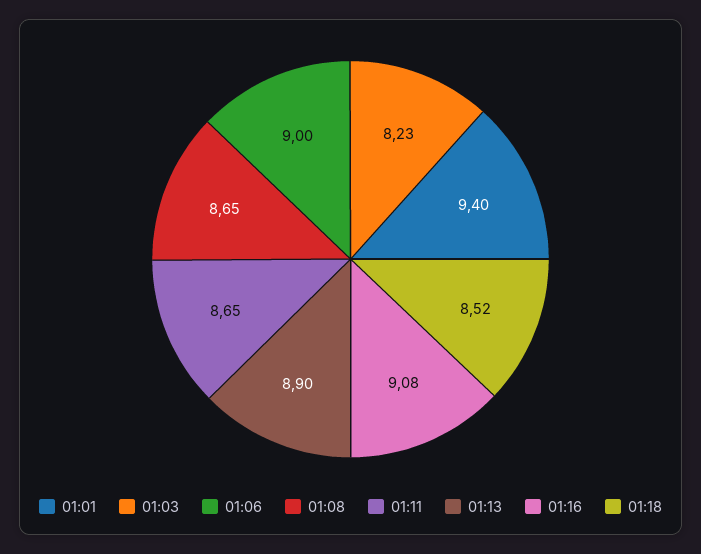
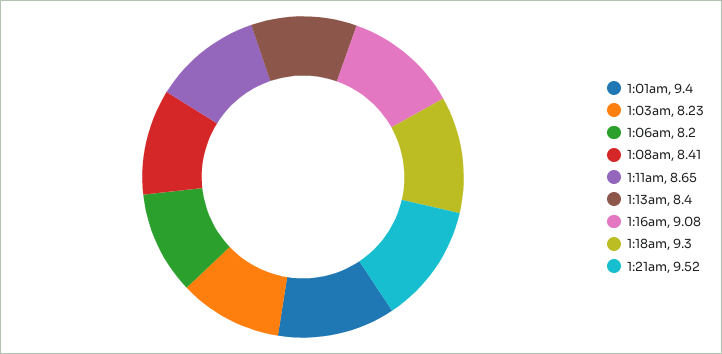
01:06: 9 -> 8.2
01:08: 8.65 -> 8.41
01:13: 8.9 -> 8.4
01:18: 8.52 -> 9.3
1:21am: none -> 9.52

